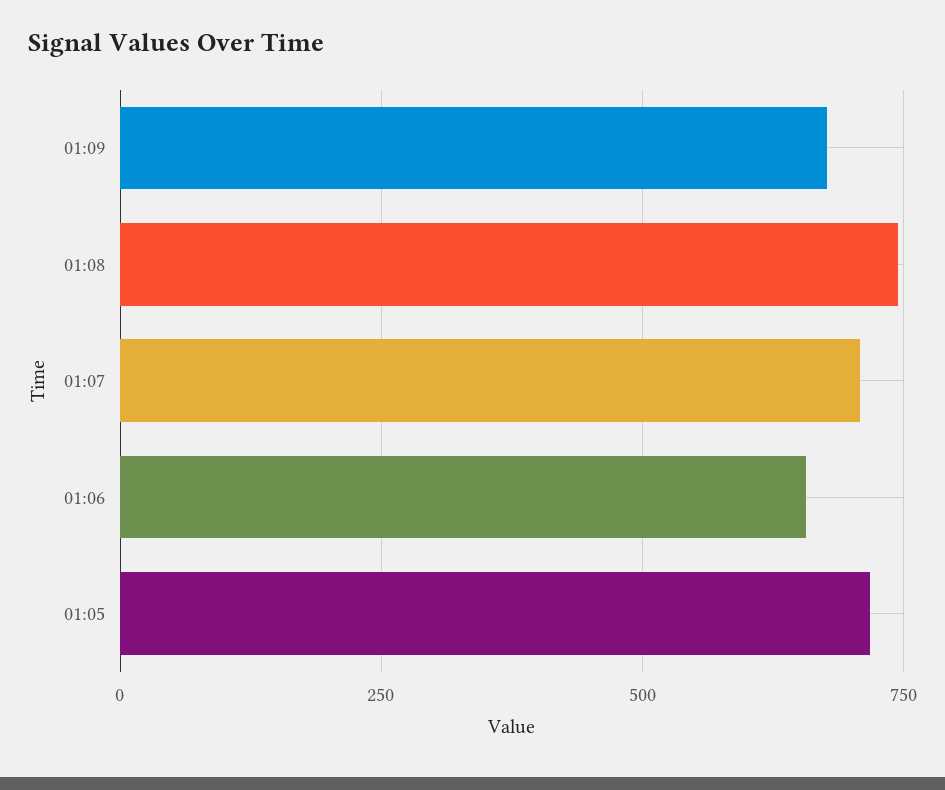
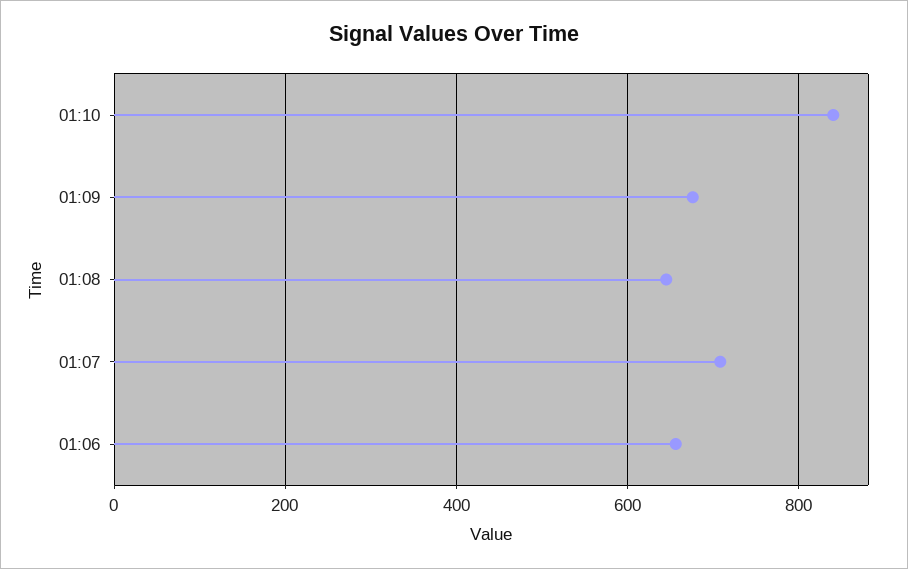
01:08: 750 -> 640
01:05: 725 -> none
01:10: none -> 840

